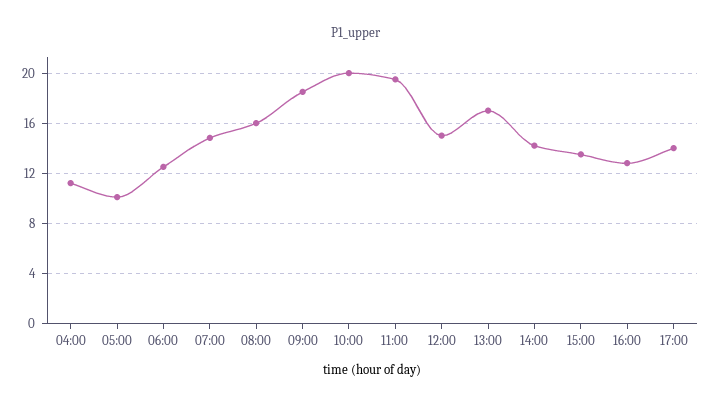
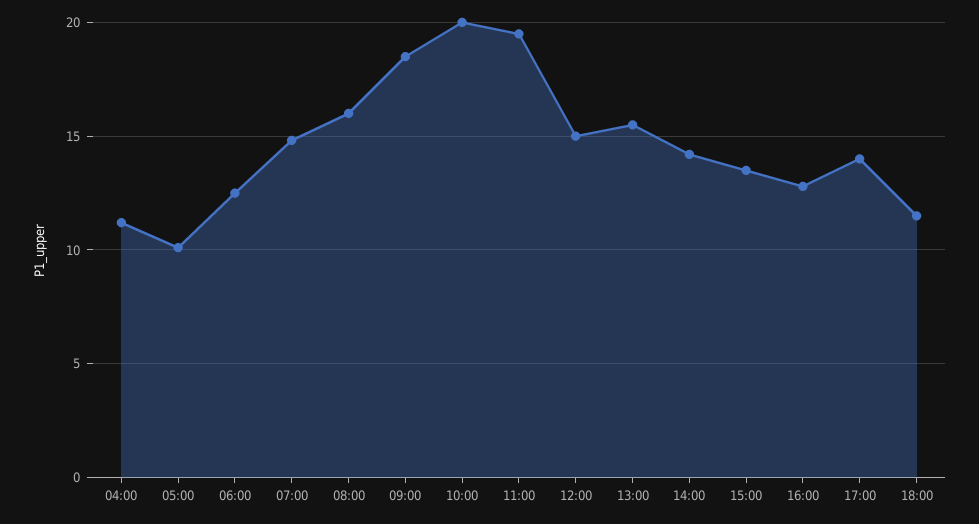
13:00: 17 -> 15.5
18:00: none -> 11.5

